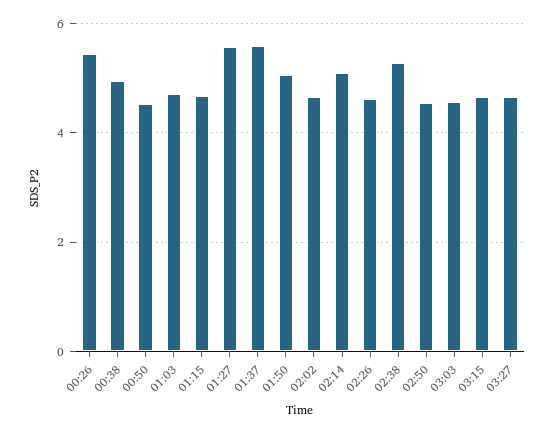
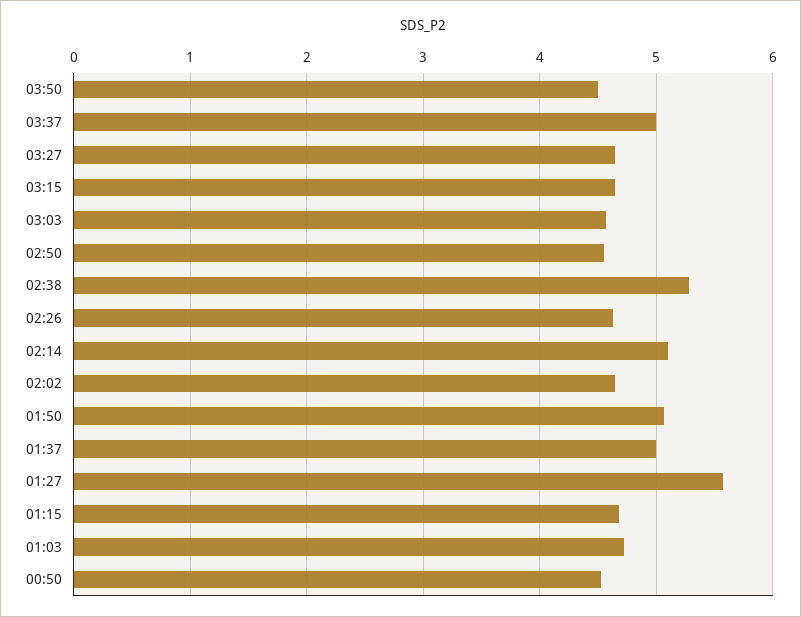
00:26: 5.4 -> none
00:38: 5 -> none
01:37: 5.6 -> 5
03:50: none -> 4.5
03:37: none -> 5

